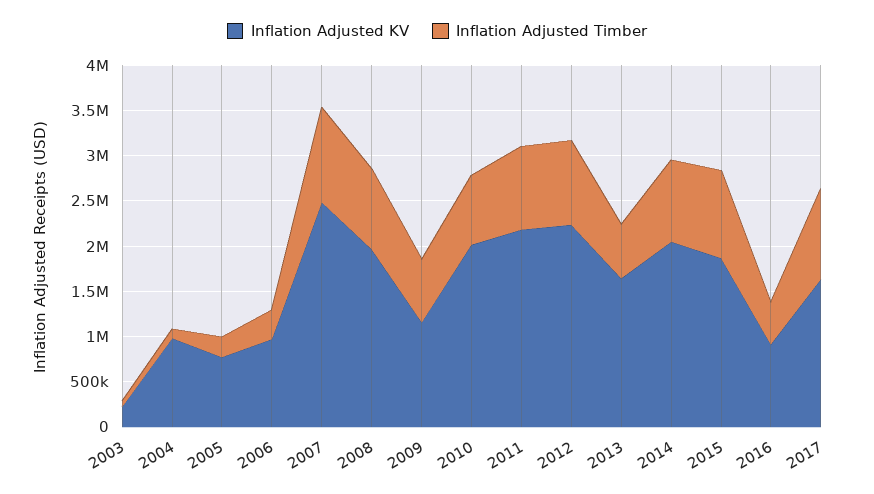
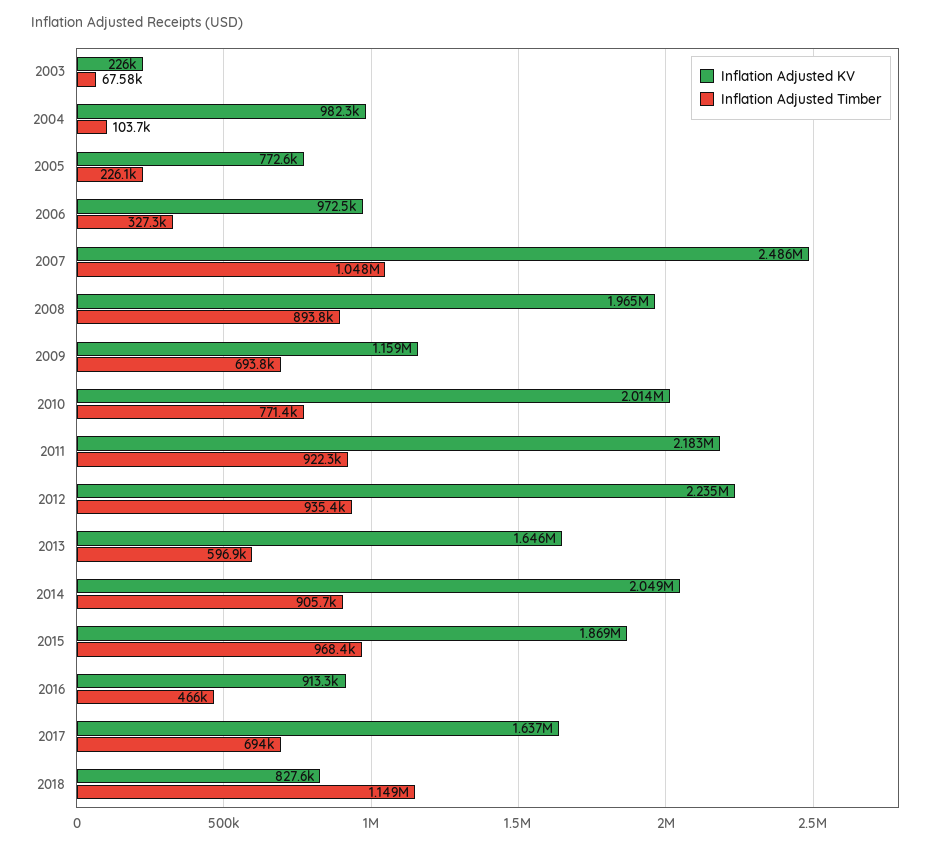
Inflation Adjusted Timber, 2017: 1000000 -> 694000
Inflation Adjusted KV, 2018: none -> 827600
Inflation Adjusted Timber, 2018: none -> 1149000

